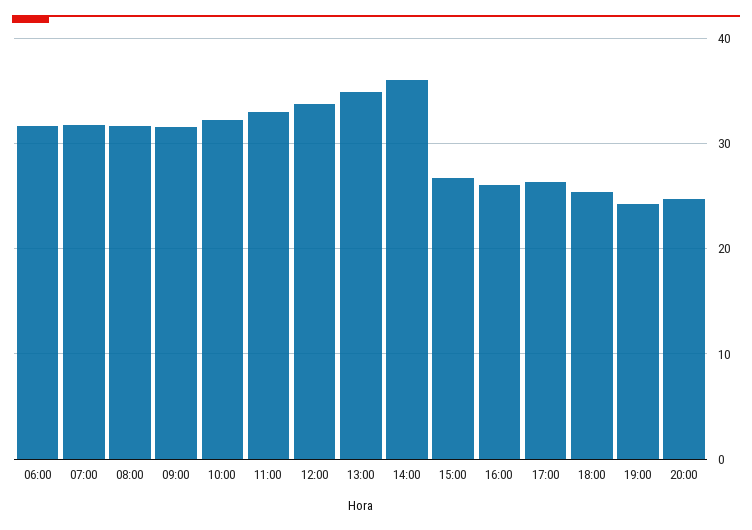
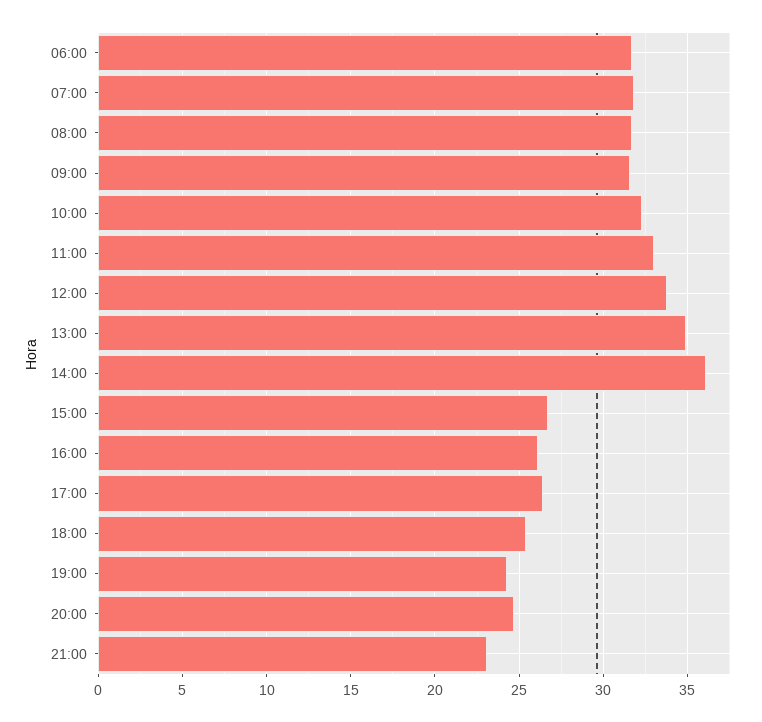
21:00: none -> 23

